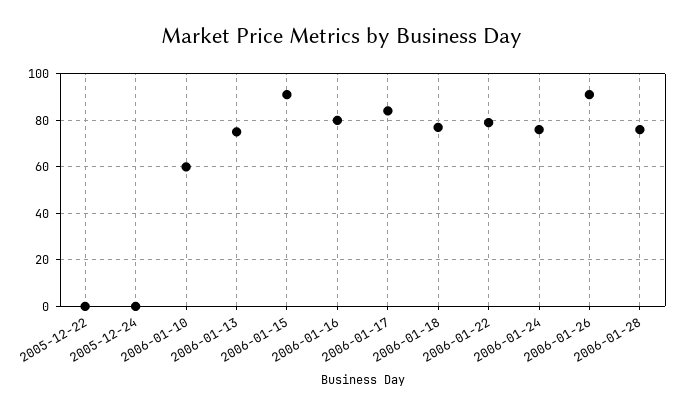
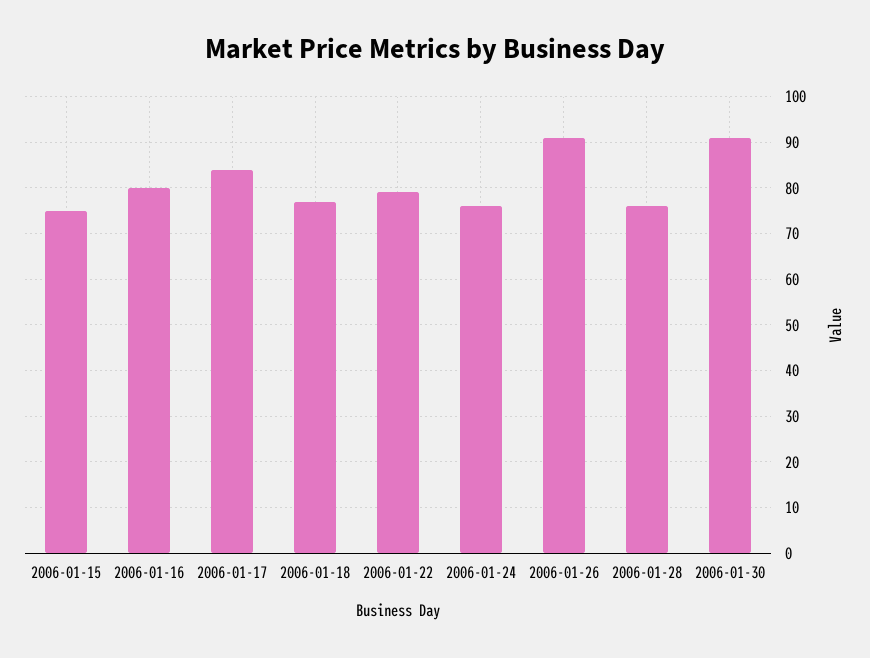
2005-12-22: 0 -> none
2005-12-24: 0 -> none
2006-01-10: 60 -> none
2006-01-13: 75 -> none
2006-01-15: 90 -> 75
2006-01-30: none -> 90

